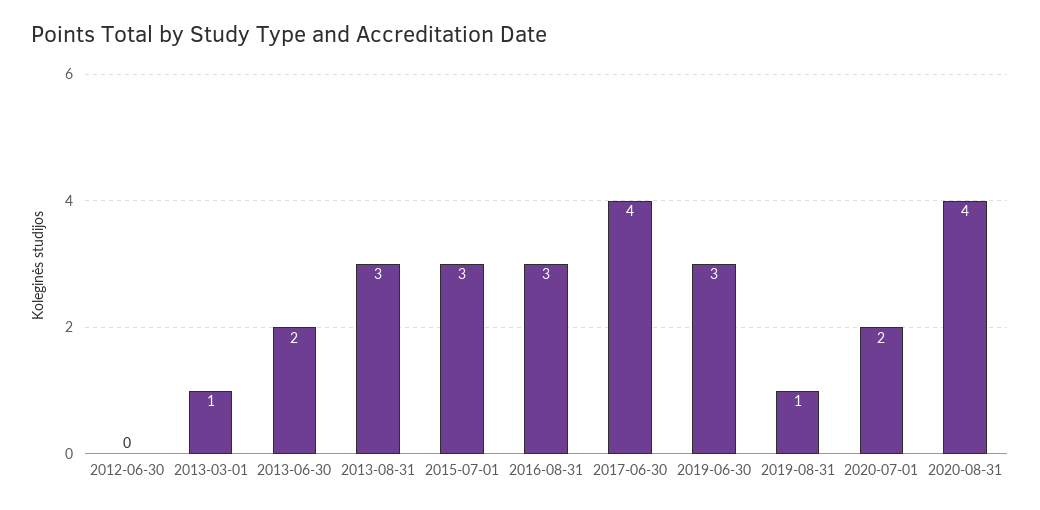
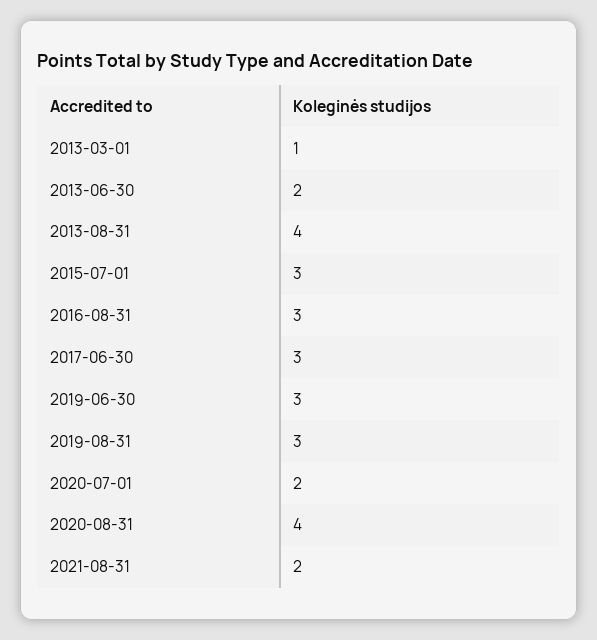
2012-06-30: 0 -> none
2013-08-31: 3 -> 4
2017-06-30: 4 -> 3
2019-08-31: 1 -> 3
2021-08-31: none -> 2

